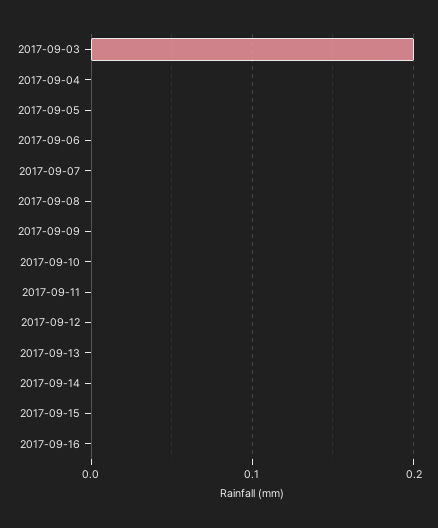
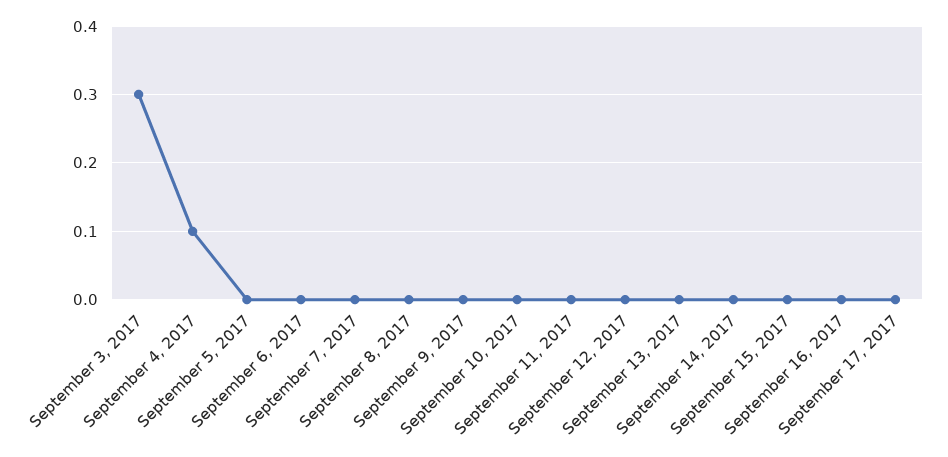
2017-09-03: 0.2 -> 0.3
2017-09-04: 0 -> 0.1
September 17, 2017: none -> 0

